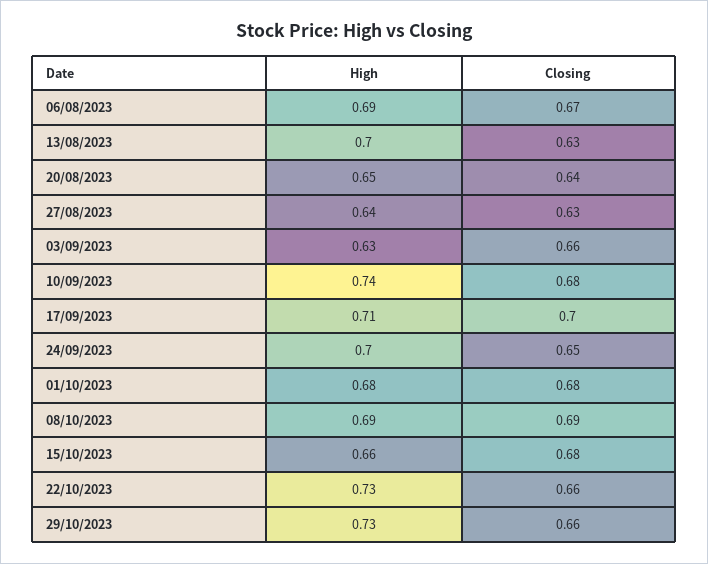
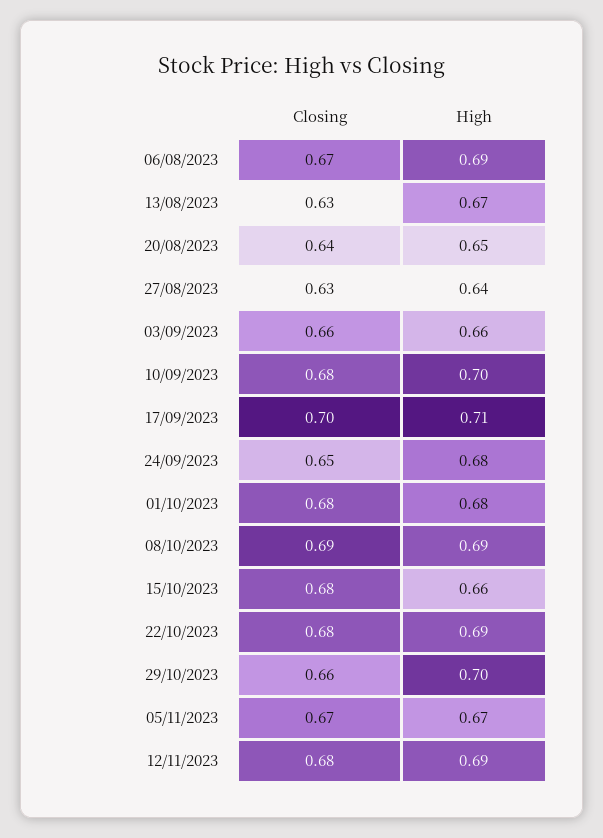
High, 13/08/2023: 0.7 -> 0.67
High, 03/09/2023: 0.63 -> 0.66
High, 10/09/2023: 0.74 -> 0.7
High, 24/09/2023: 0.7 -> 0.68
High, 22/10/2023: 0.73 -> 0.69
Closing, 22/10/2023: 0.66 -> 0.68
High, 29/10/2023: 0.73 -> 0.7
Closing, 05/11/2023: none -> 0.67
High, 05/11/2023: none -> 0.67
Closing, 12/11/2023: none -> 0.68
High, 12/11/2023: none -> 0.69

